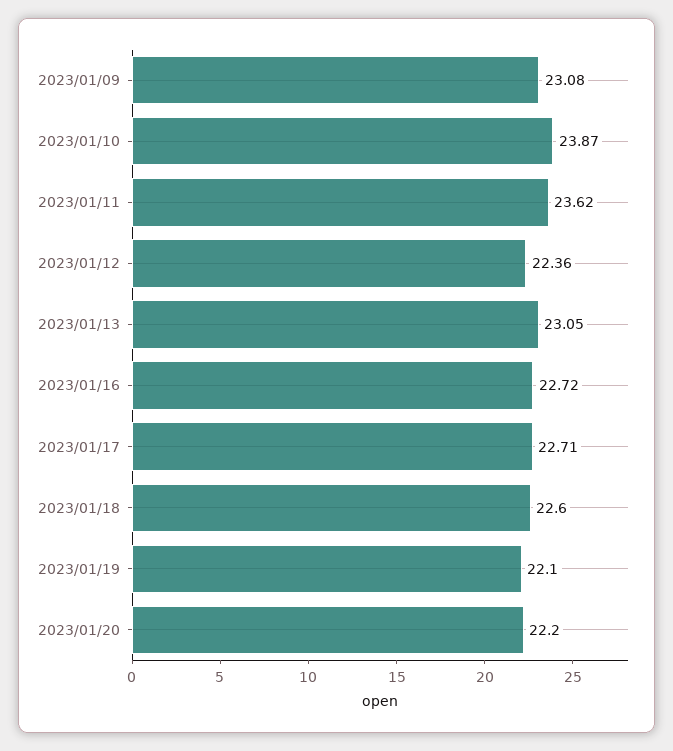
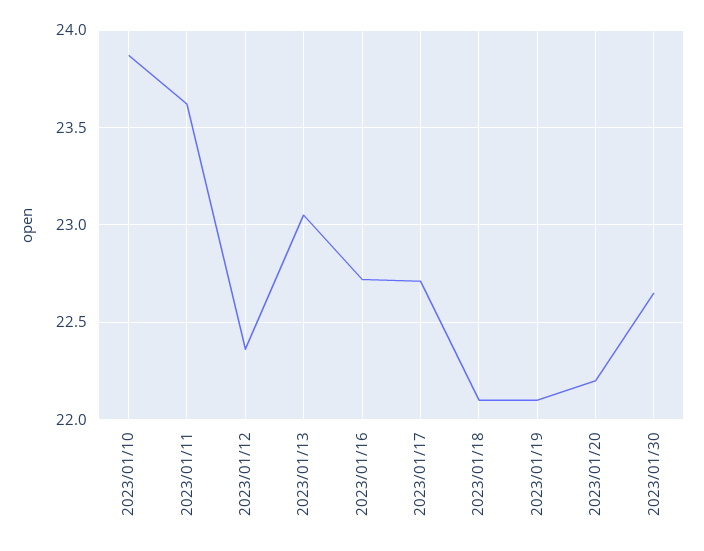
2023/01/09: 23.08 -> none
2023/01/18: 22.6 -> 22.1
2023/01/30: none -> 22.65

